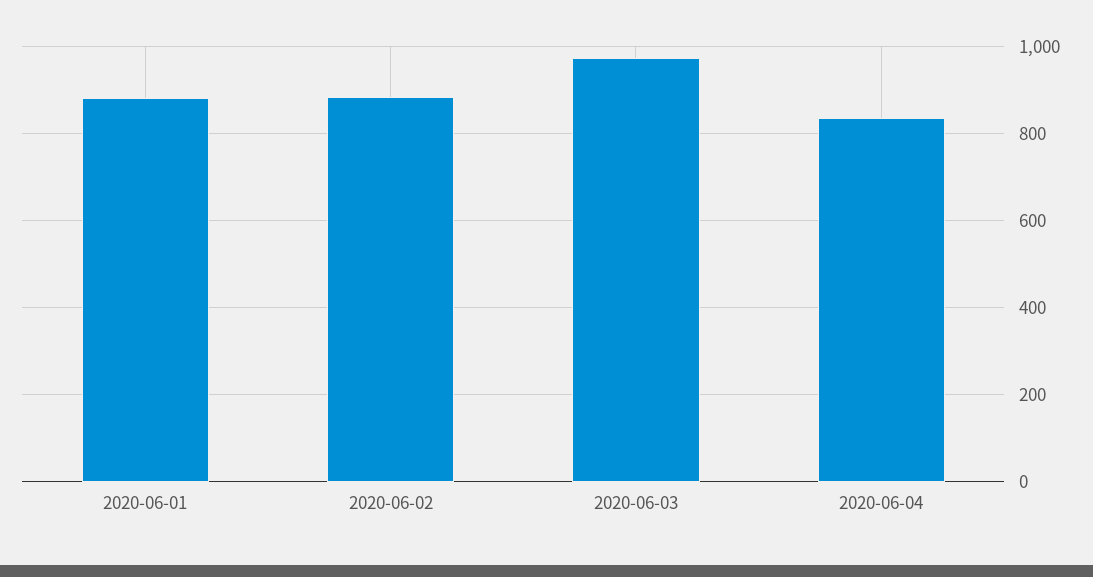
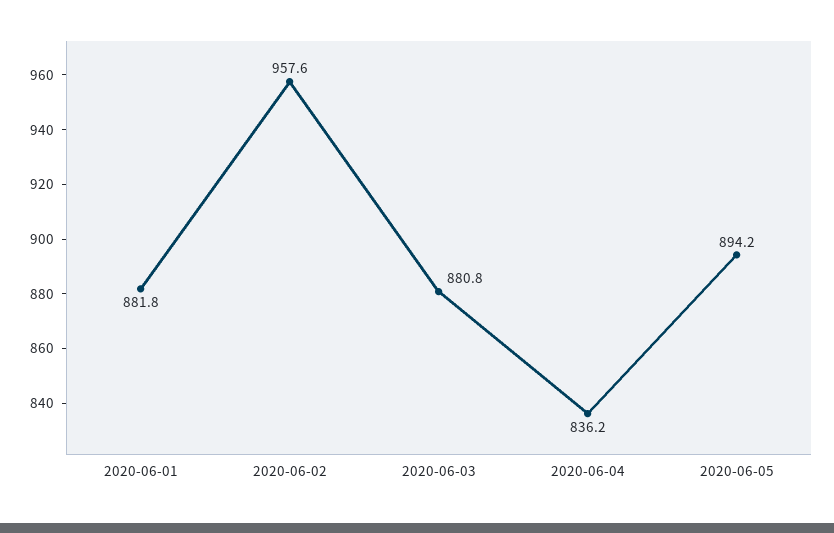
2020-06-02: 880 -> 957.6
2020-06-03: 980 -> 880.8
2020-06-05: none -> 894.2

